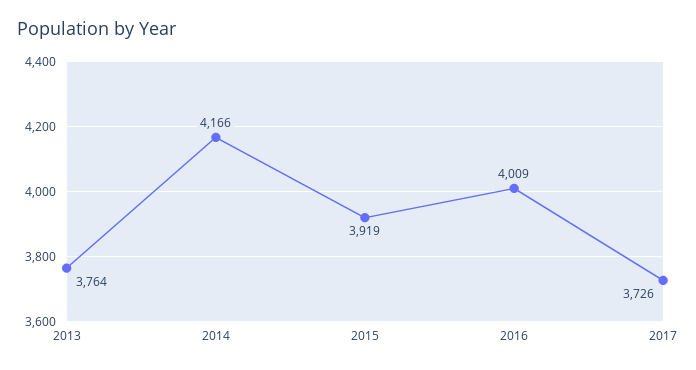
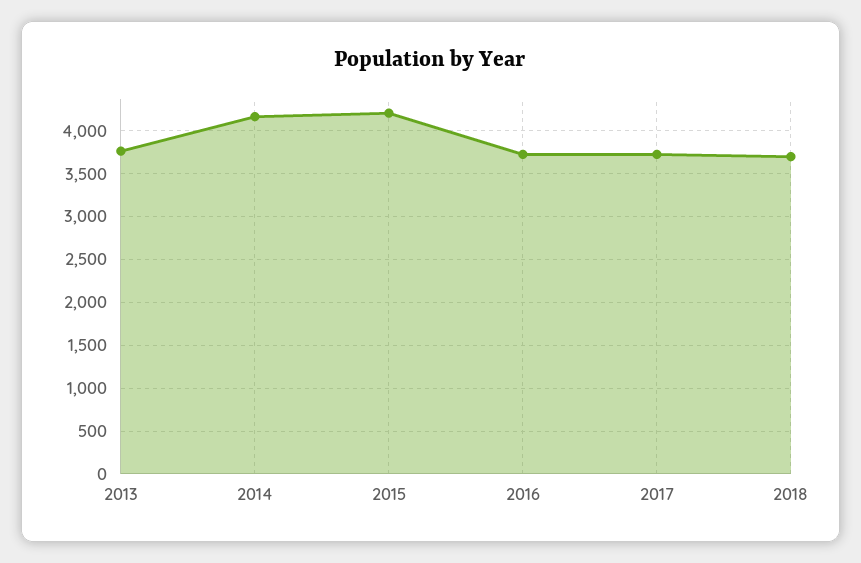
2015: 3919 -> 4200
2016: 4009 -> 3700
2018: none -> 3700

